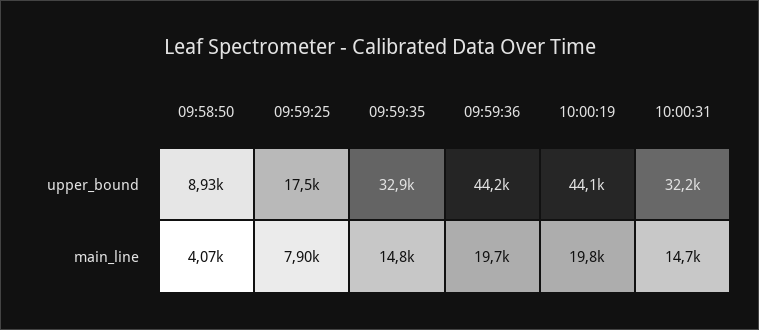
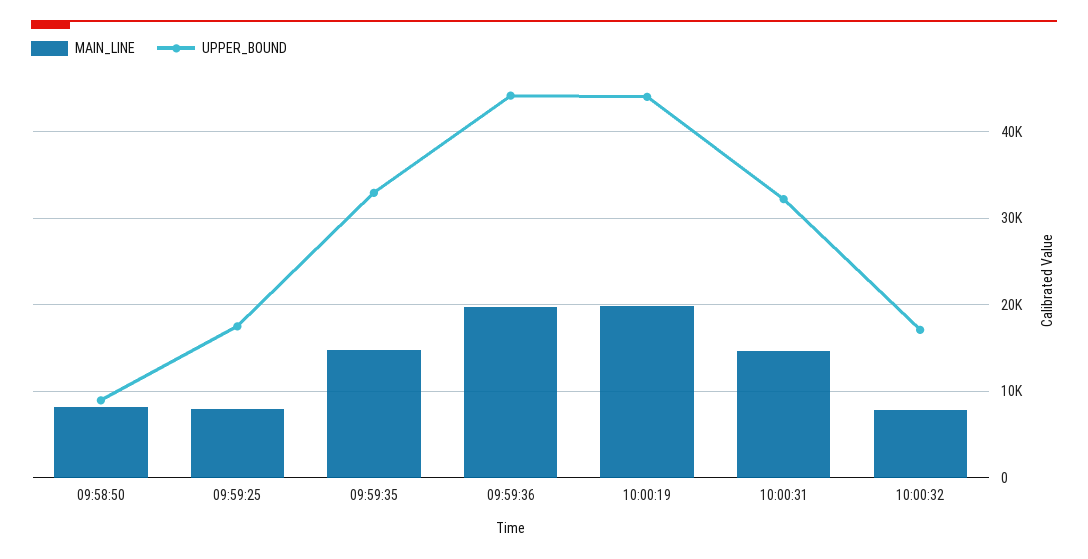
main_line, 09:58:50: 4070 -> 8000
main_line, 10:00:32: none -> 8000
upper_bound, 10:00:32: none -> 17000

